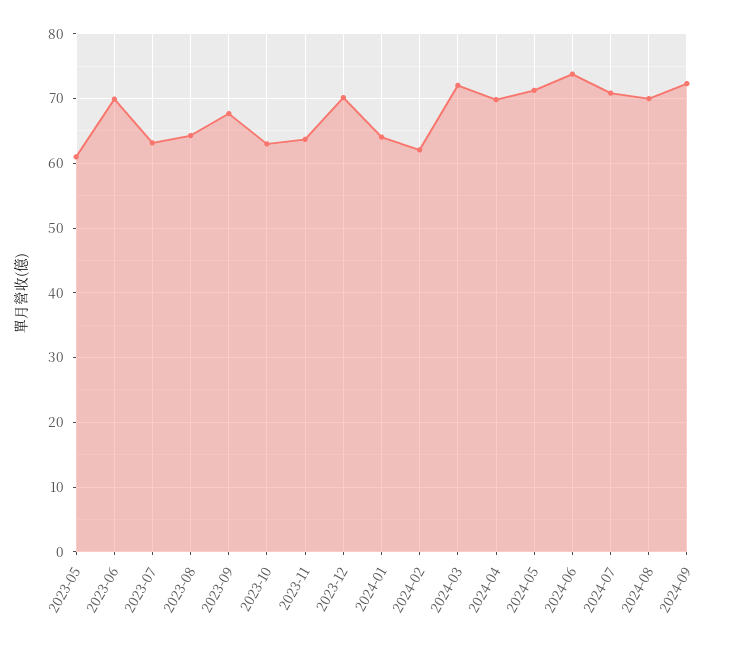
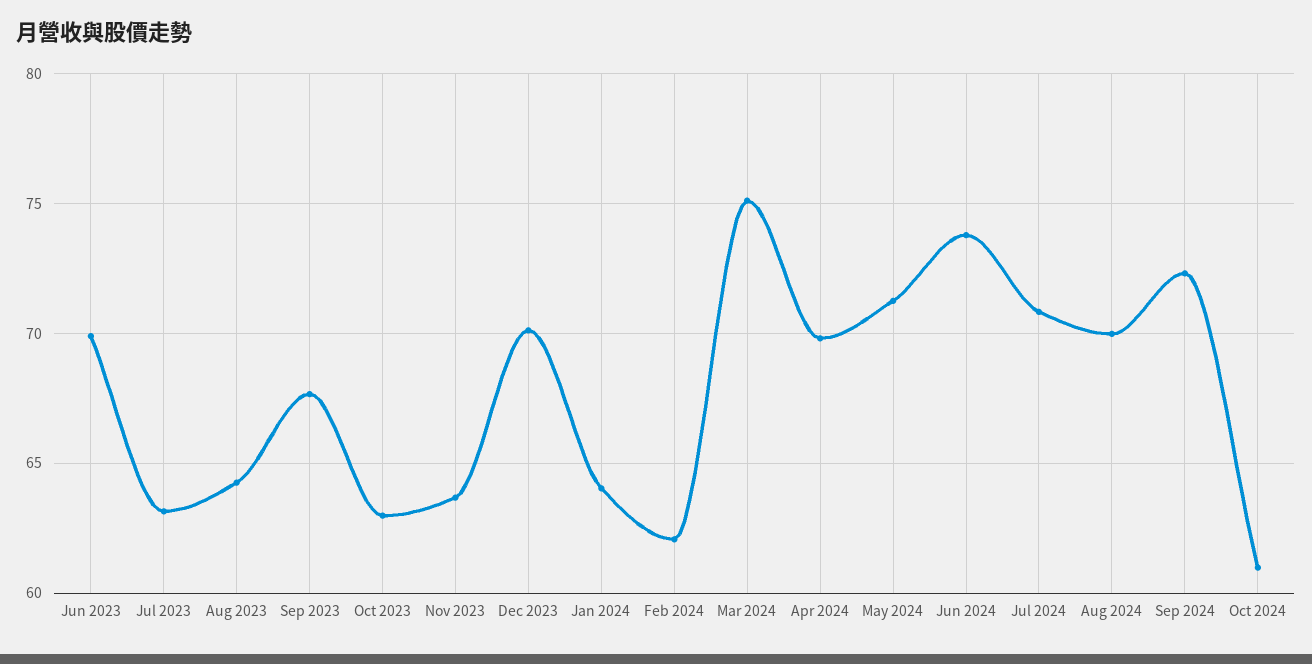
2023-05: 61 -> none
2024-03: 72 -> 75
Oct 2024: none -> 61

